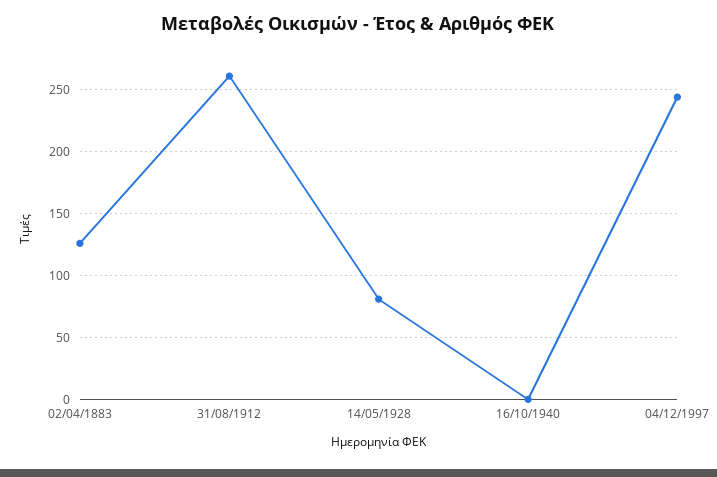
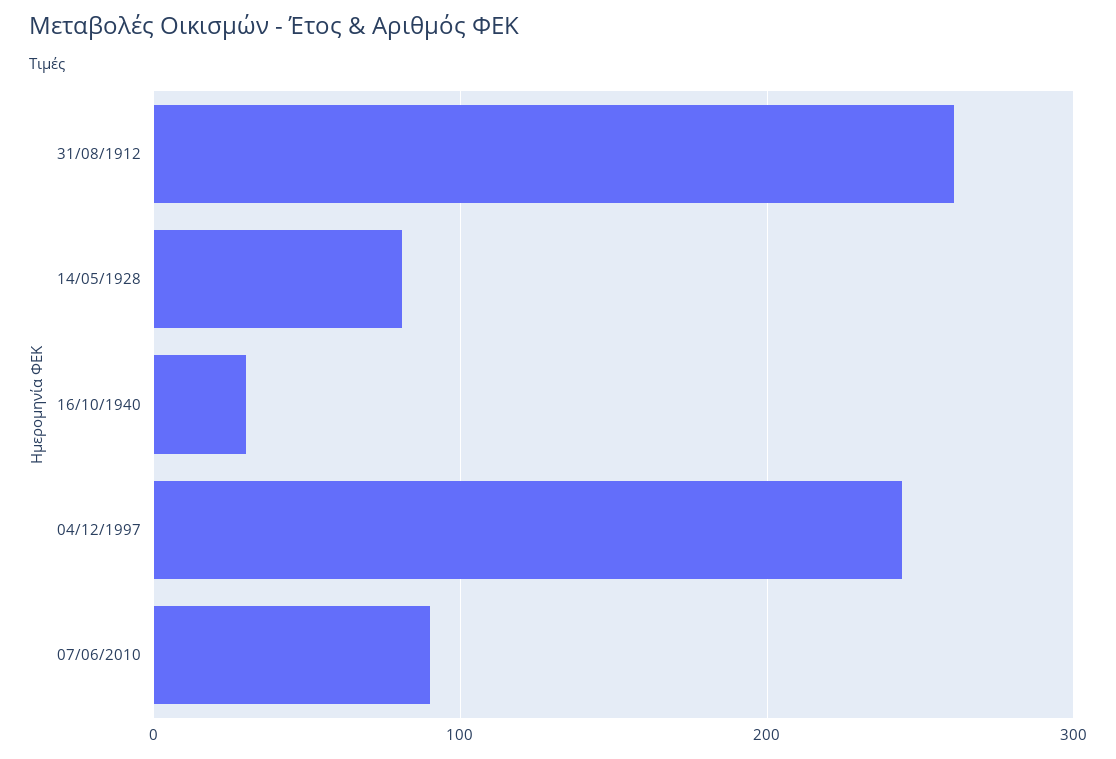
02/04/1883: 125 -> none
16/10/1940: 0 -> 30
07/06/2010: none -> 90

